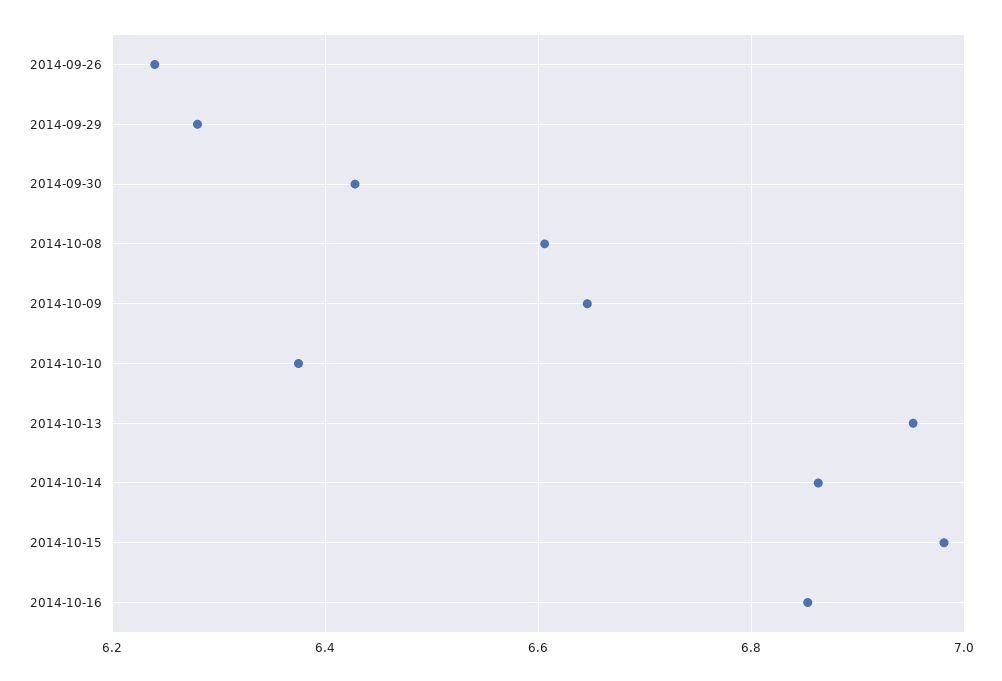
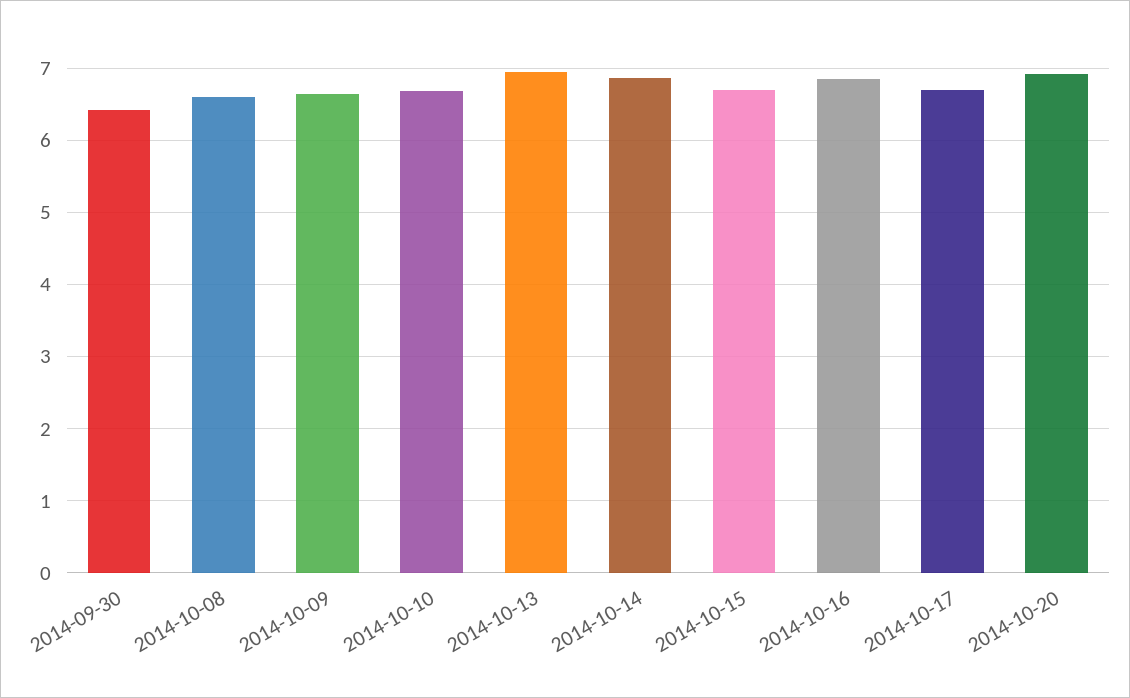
2014-09-26: 6.24 -> none
2014-09-29: 6.28 -> none
2014-10-10: 6.38 -> 6.7
2014-10-15: 6.98 -> 6.7
2014-10-17: none -> 6.7
2014-10-20: none -> 6.9

